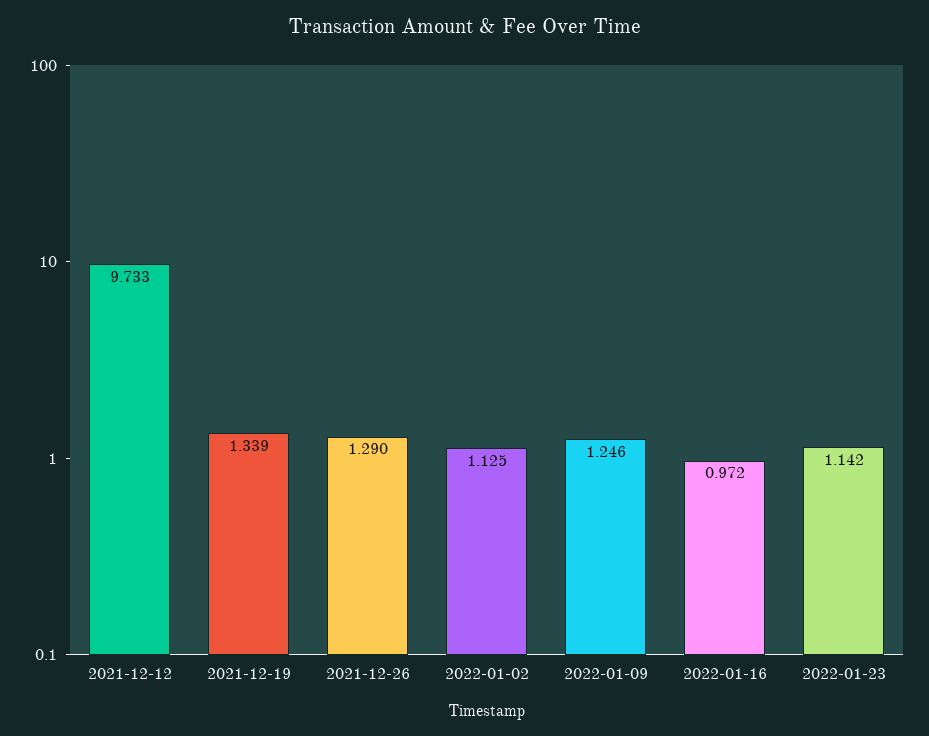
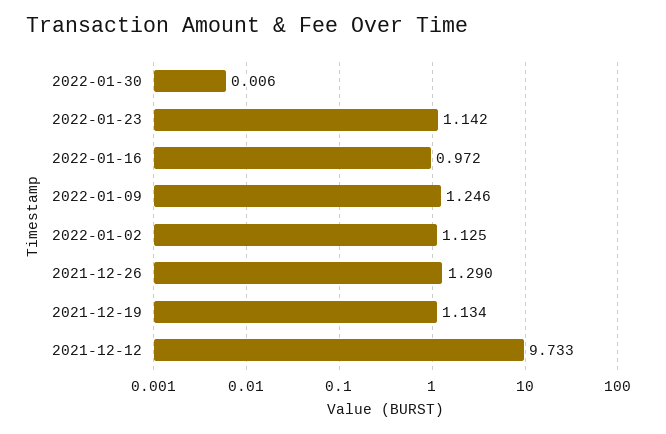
2021-12-19: 1.339 -> 1.134
2022-01-30: none -> 0.006

